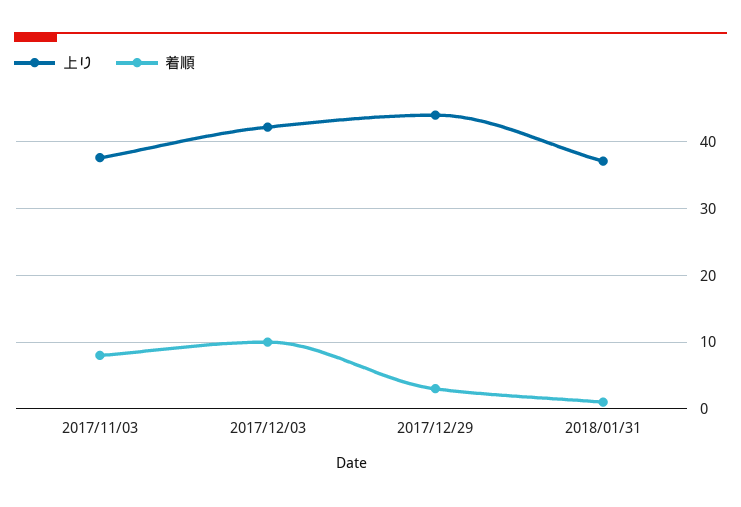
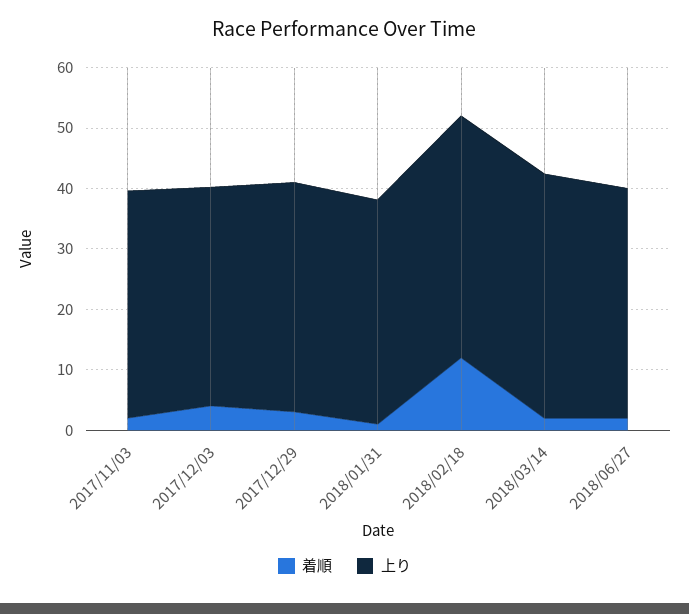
着順, 2017/11/03: 8 -> 2
上り, 2017/12/03: 42 -> 36
着順, 2017/12/03: 10 -> 4
上り, 2017/12/29: 44 -> 38
着順, 2018/02/18: none -> 12
上り, 2018/02/18: none -> 40
着順, 2018/03/14: none -> 2
上り, 2018/03/14: none -> 40
着順, 2018/06/27: none -> 2
上り, 2018/06/27: none -> 38

